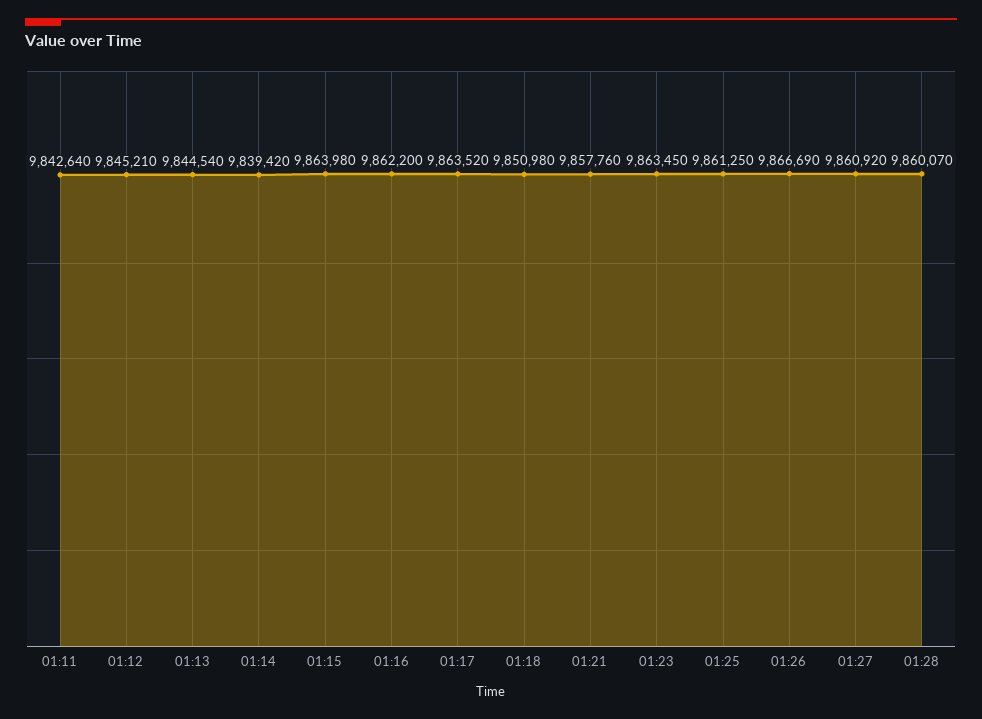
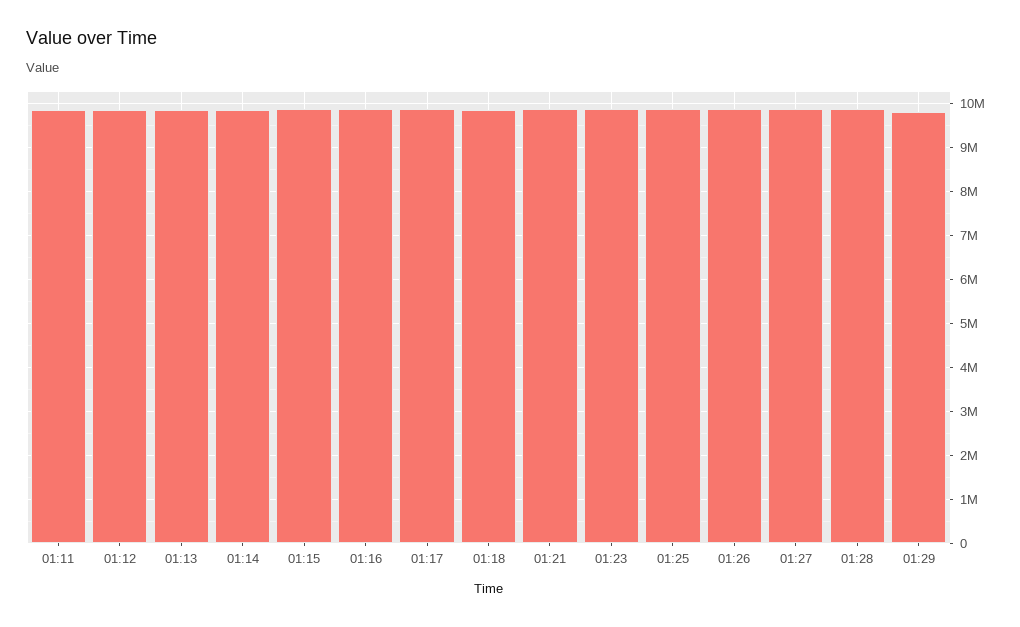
01:29: none -> 9800000

